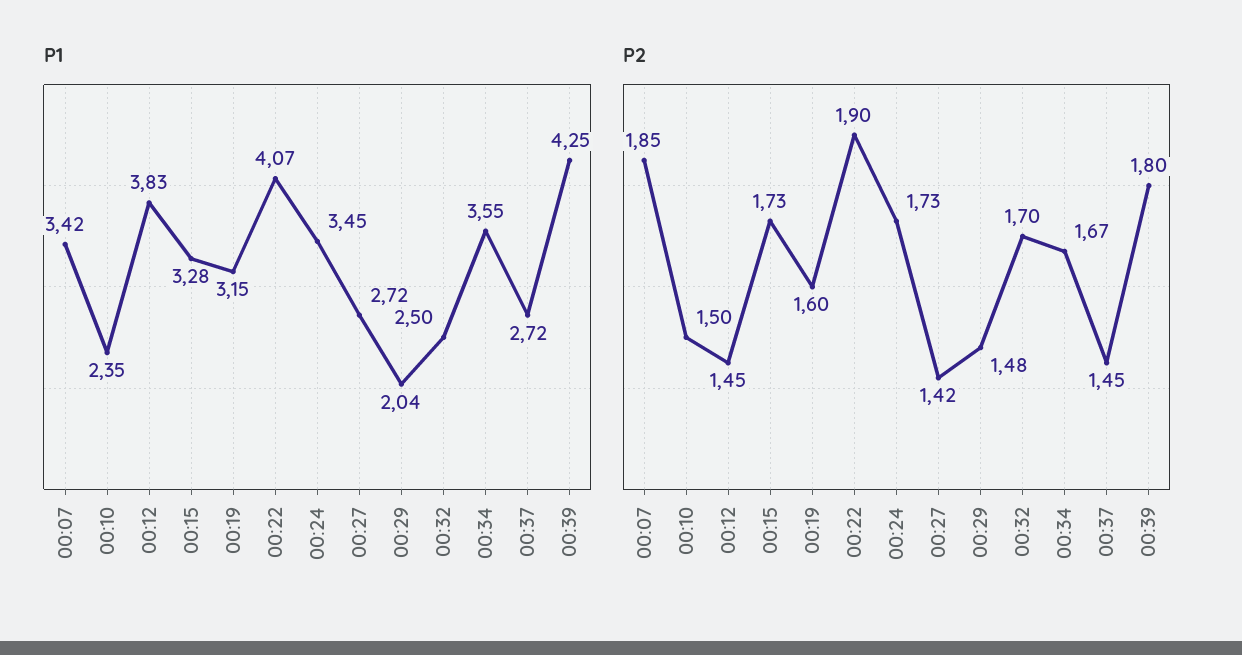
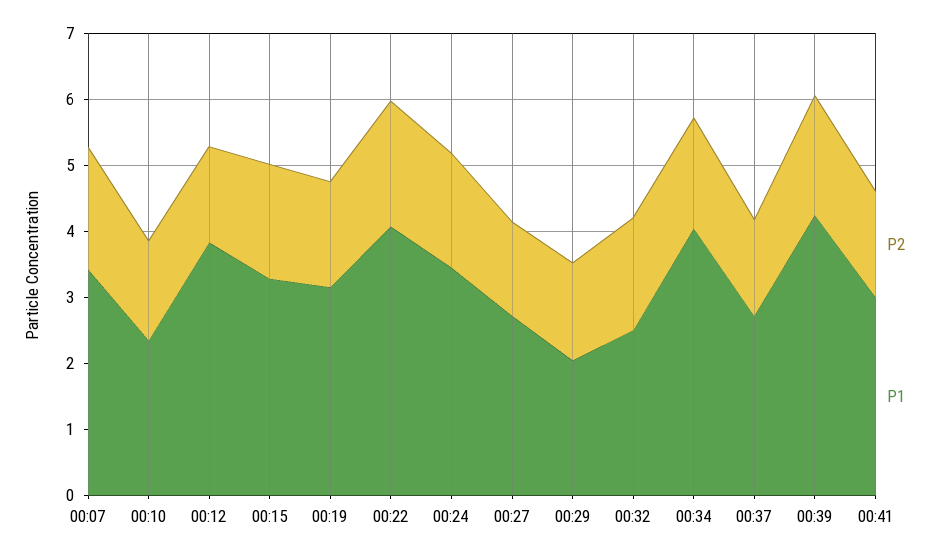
P1, 00:34: 3.55 -> 4
P2, 00:41: none -> 1.6
P1, 00:41: none -> 3

